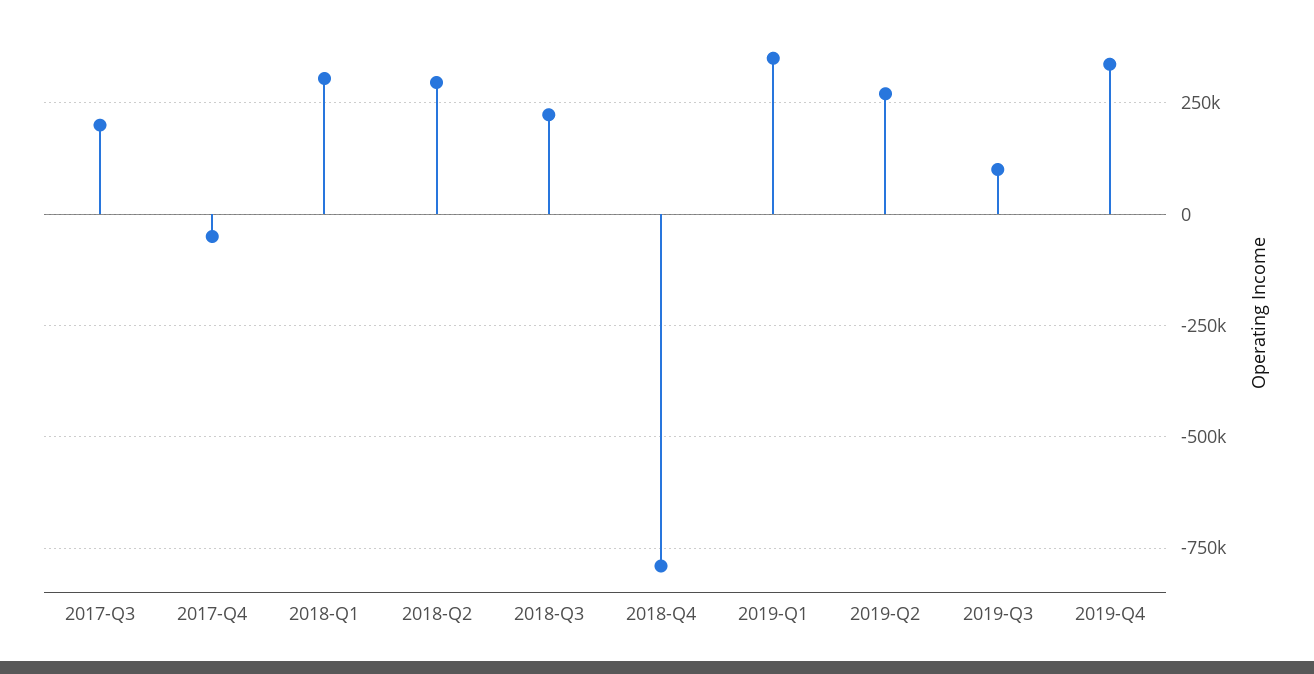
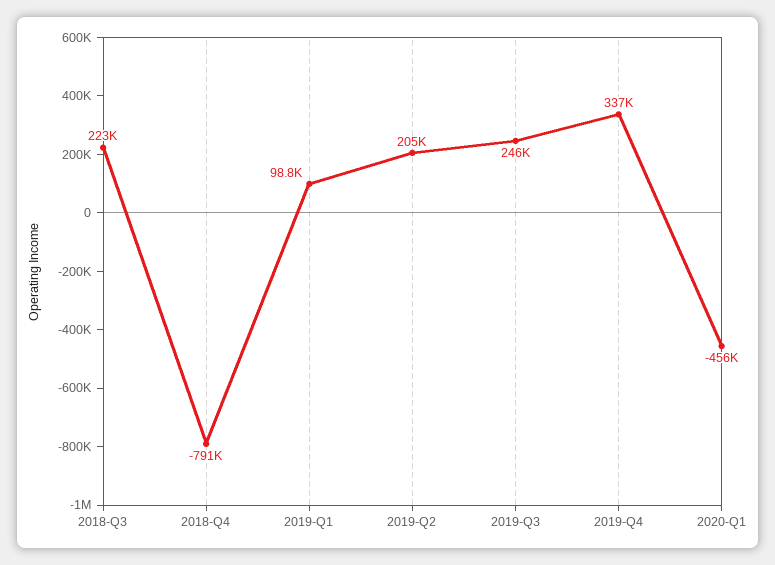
2017-Q3: 200000 -> none
2017-Q4: -50000 -> none
2018-Q1: 300000 -> none
2018-Q2: 300000 -> none
2019-Q1: 350000 -> 98800
2019-Q2: 275000 -> 205000
2019-Q3: 100000 -> 246000
2020-Q1: none -> -456000

